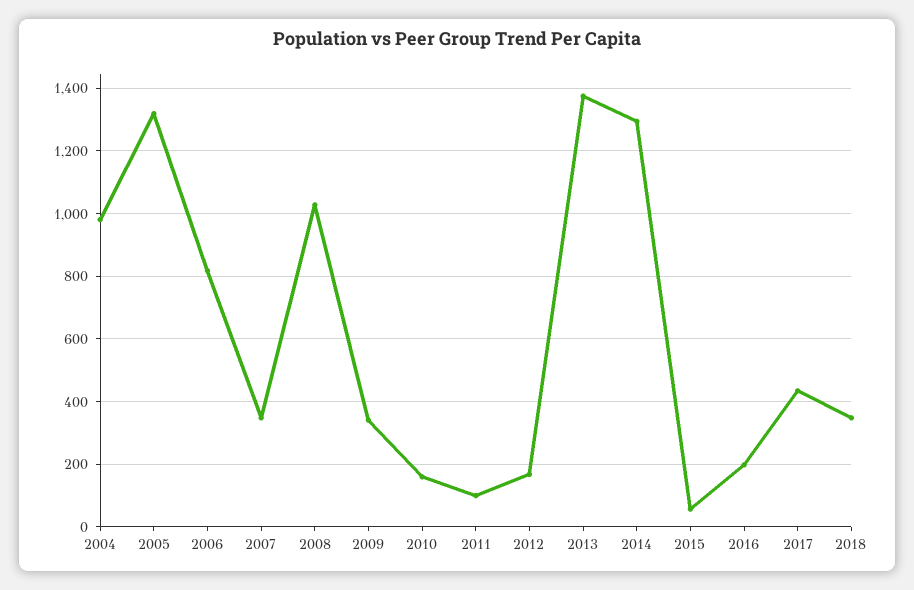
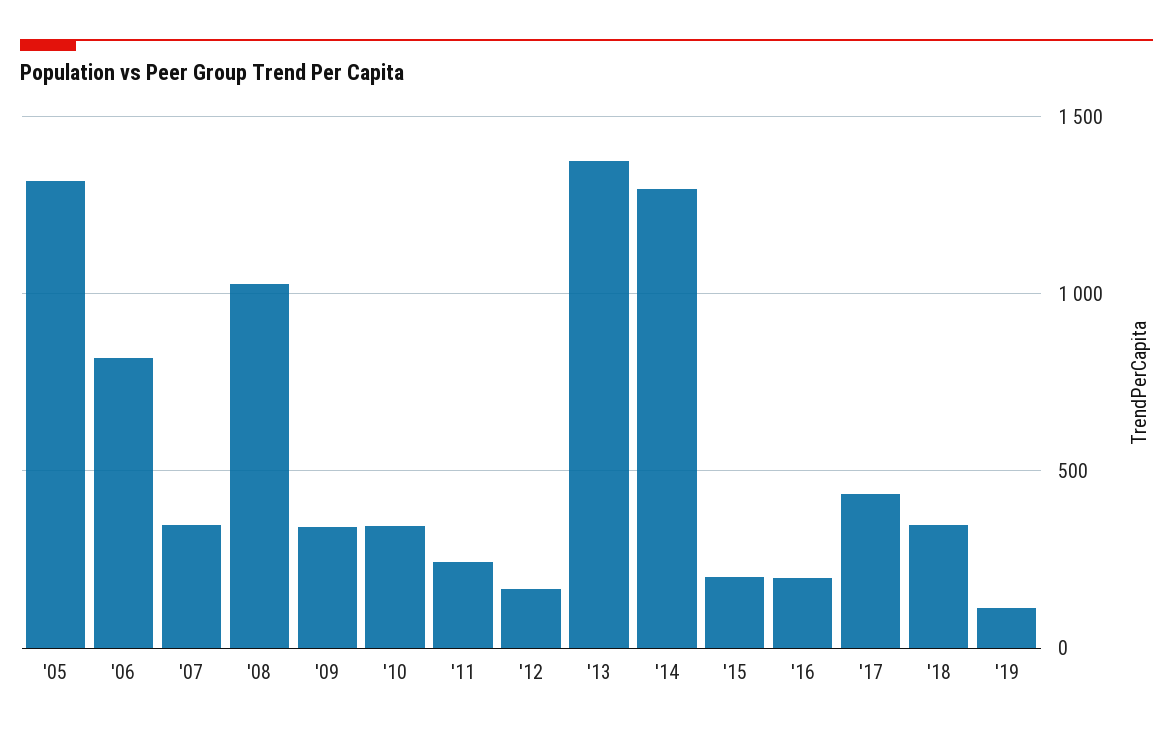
2004: 980 -> none
2010: 160 -> 350
2011: 100 -> 250
2015: 60 -> 200
'19: none -> 100

